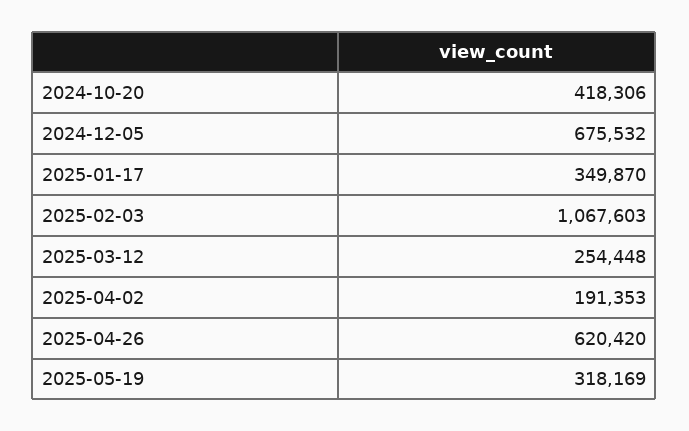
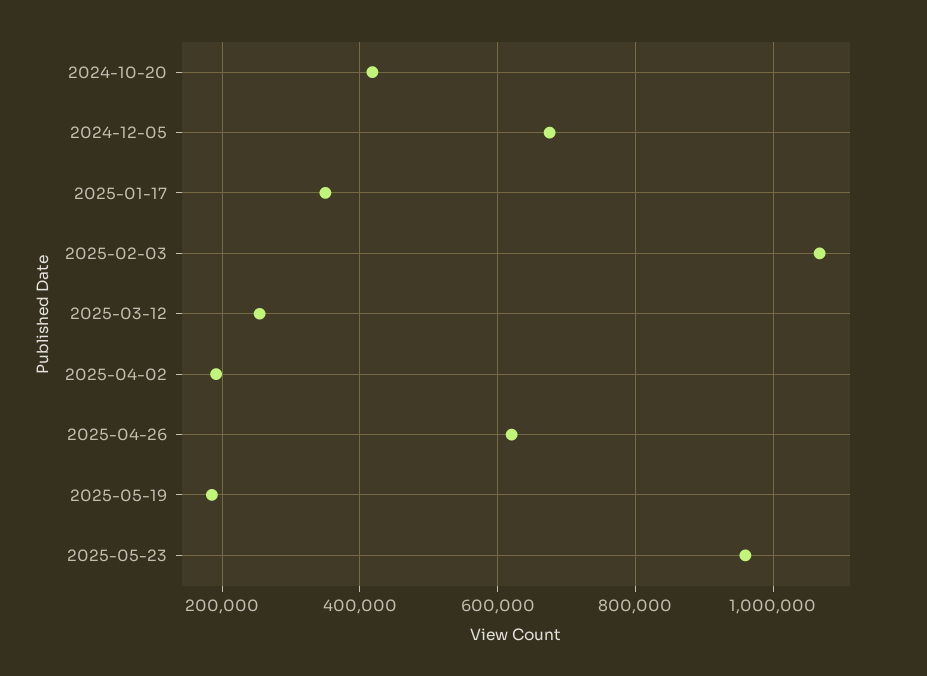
2025-05-19: 318169 -> 180000
2025-05-23: none -> 960000

